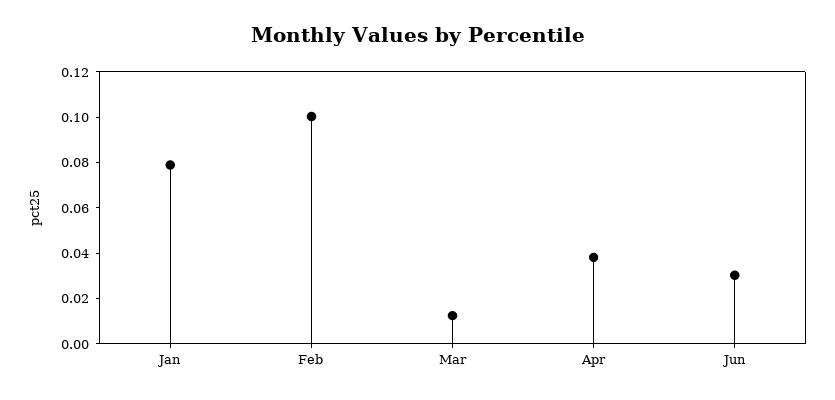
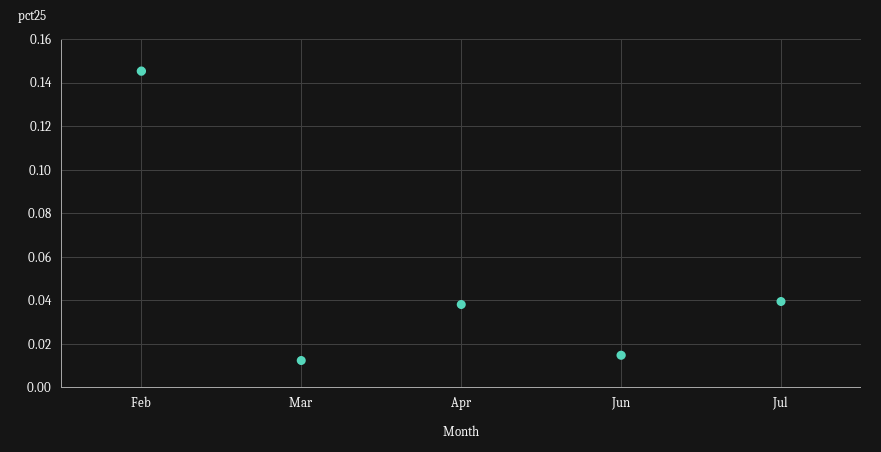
Jan: 0.08 -> none
Feb: 0.1 -> 0.145
Jun: 0.03 -> 0.015
Jul: none -> 0.04

